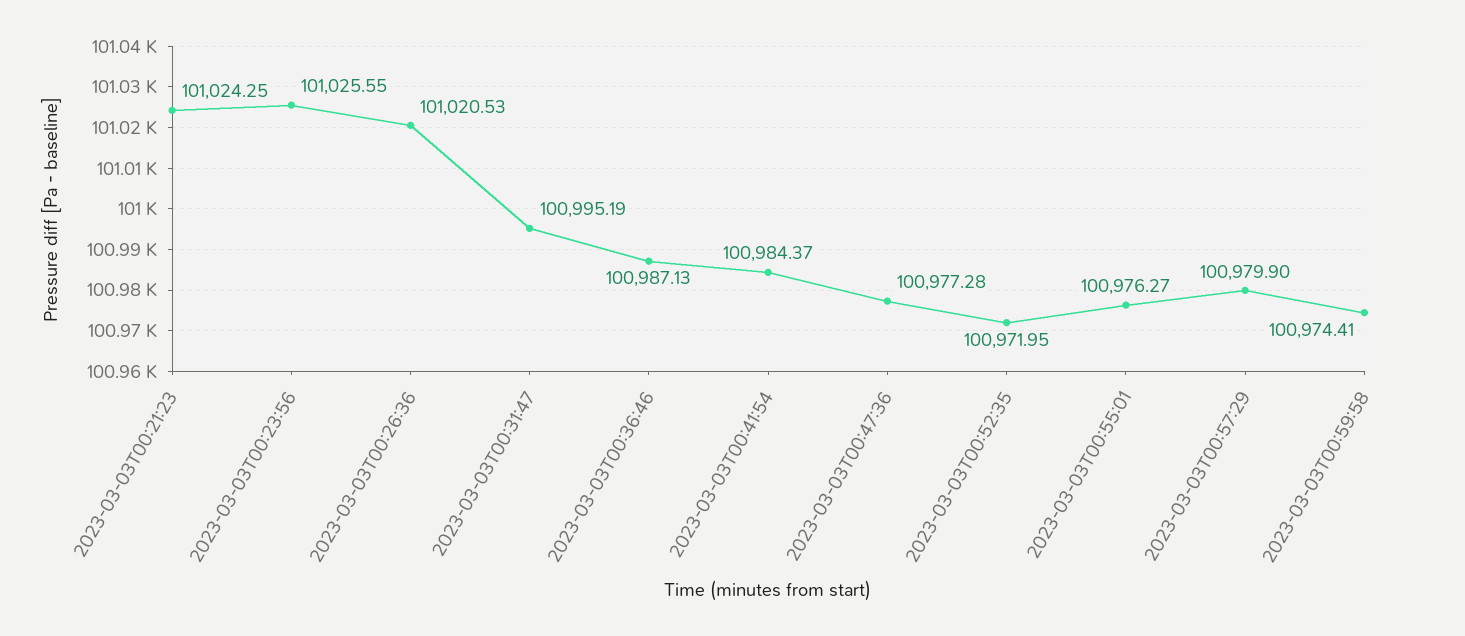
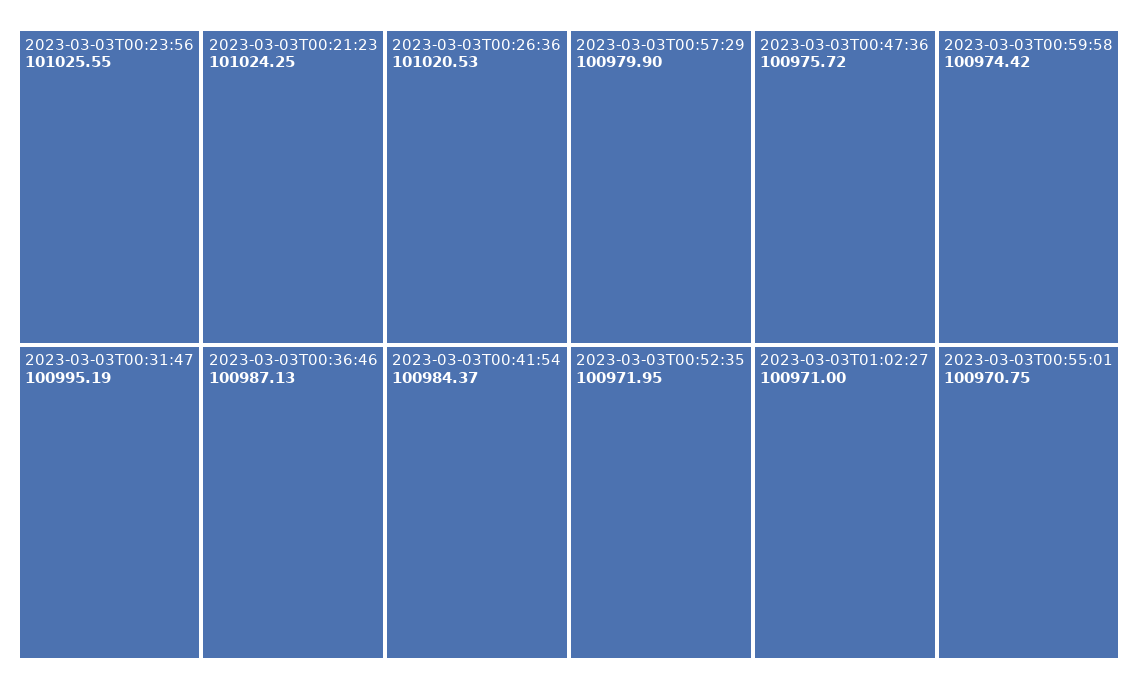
2023-03-03T00:47:36: 100977.28 -> 100975.72
2023-03-03T00:55:01: 100976.27 -> 100970.75
2023-03-03T00:59:58: 100974.41 -> 100974.42
2023-03-03T01:02:27: none -> 100971

